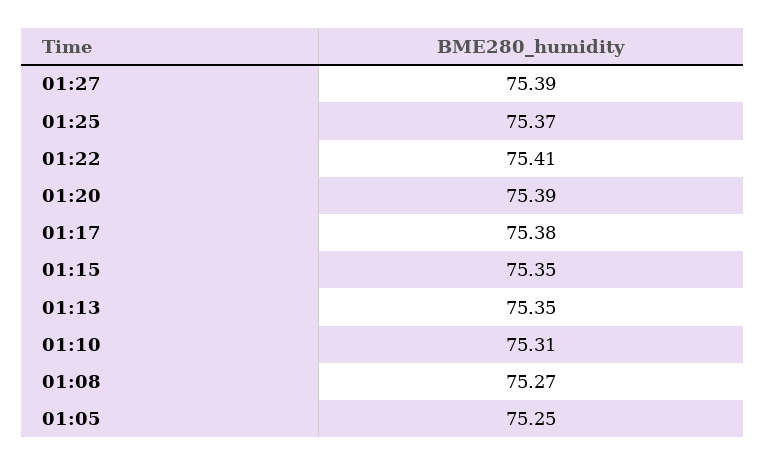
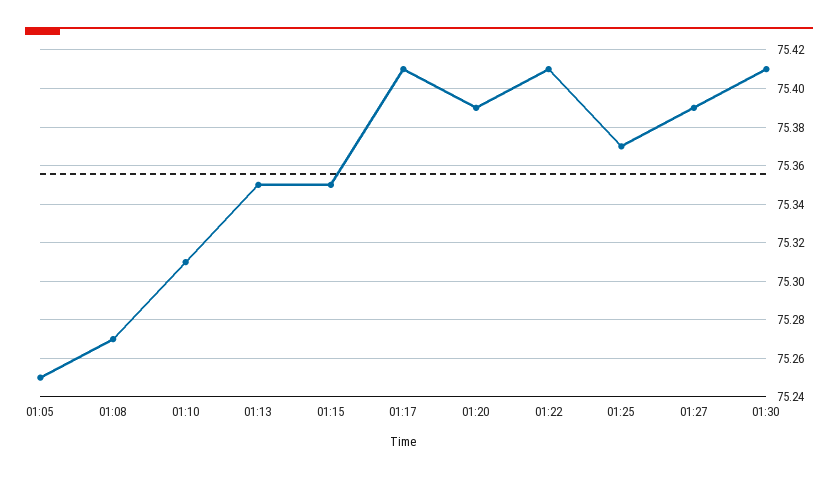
01:17: 75.38 -> 75.41
01:30: none -> 75.41

